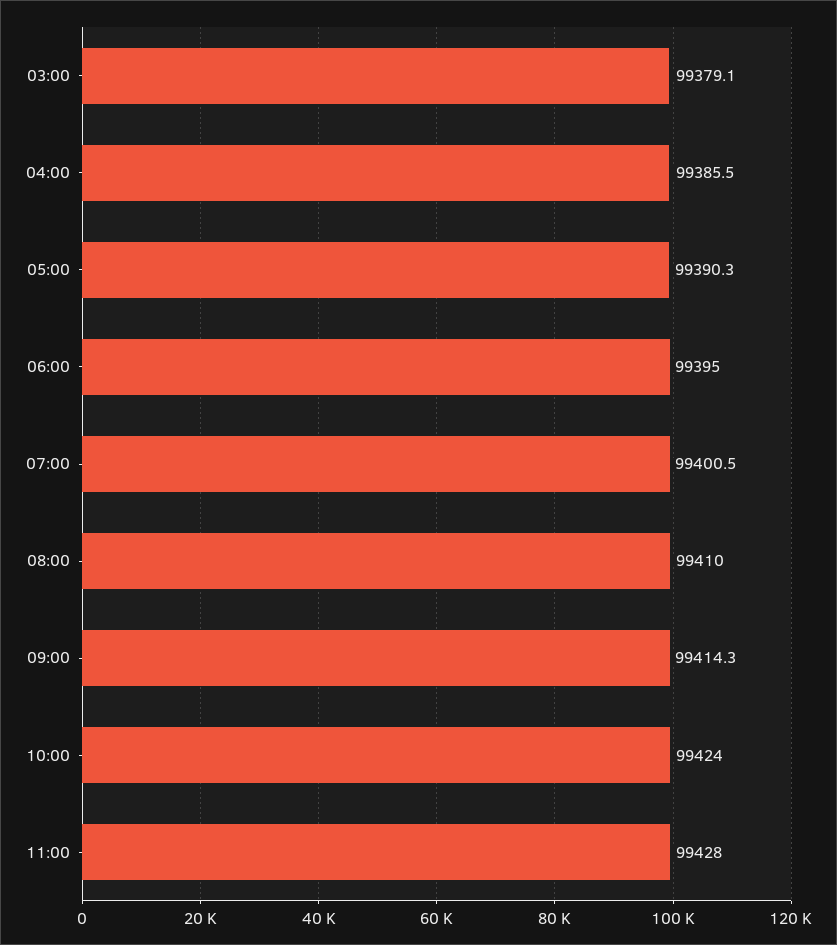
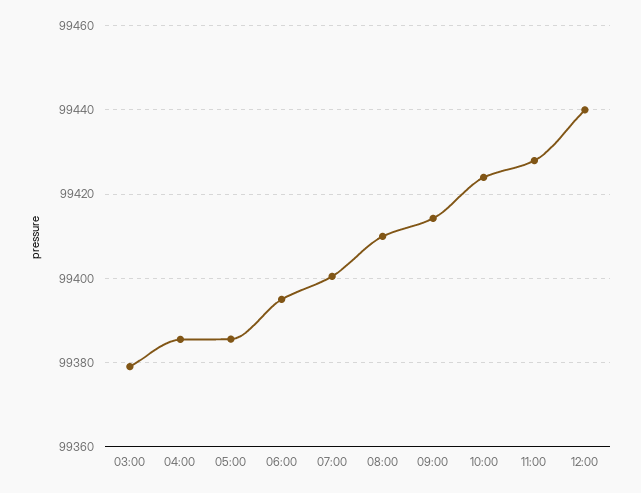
05:00: 99390.3 -> 99386
12:00: none -> 99440

